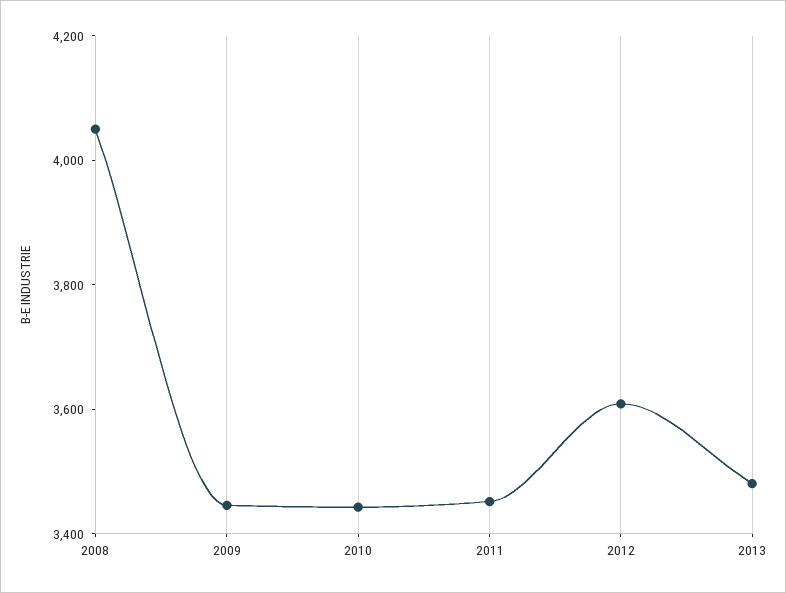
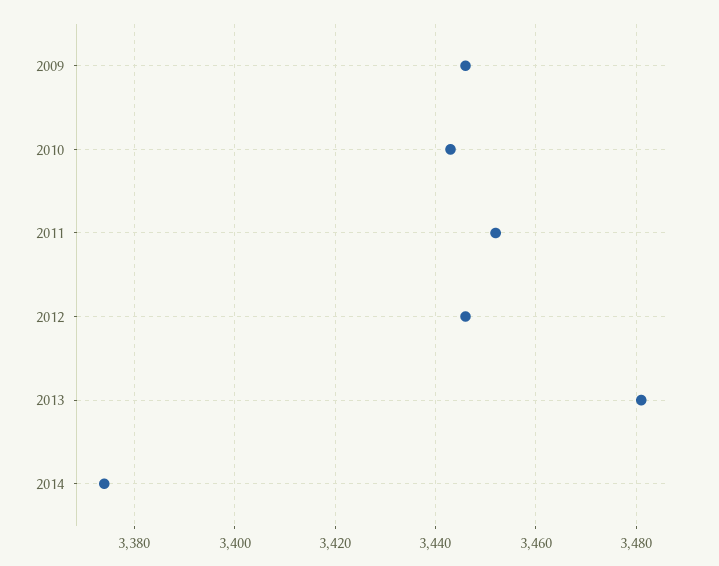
2008: 4050 -> none
2012: 3600 -> 3445
2014: none -> 3375

